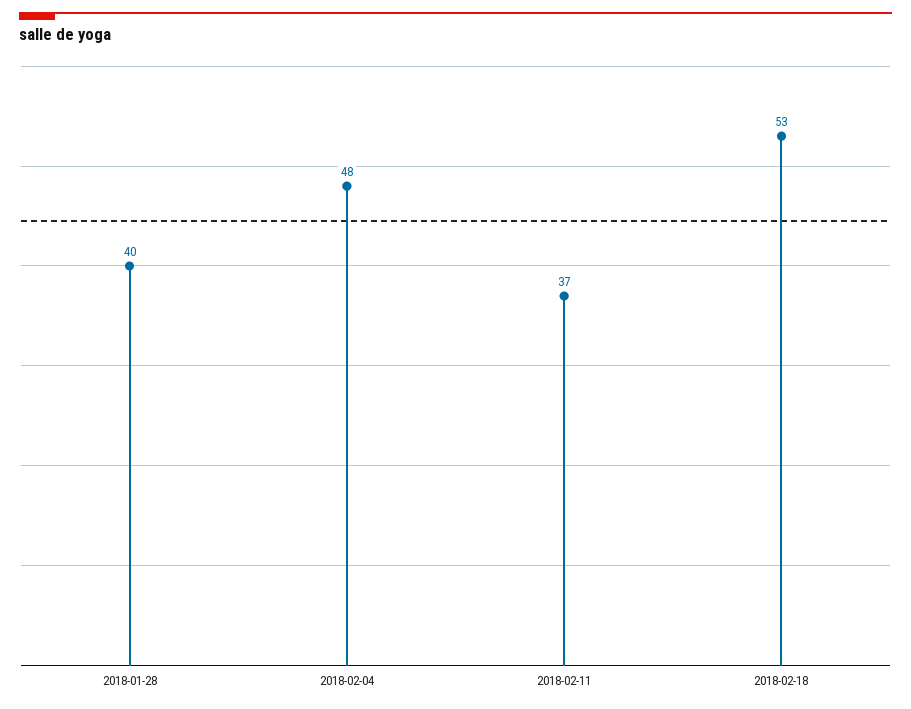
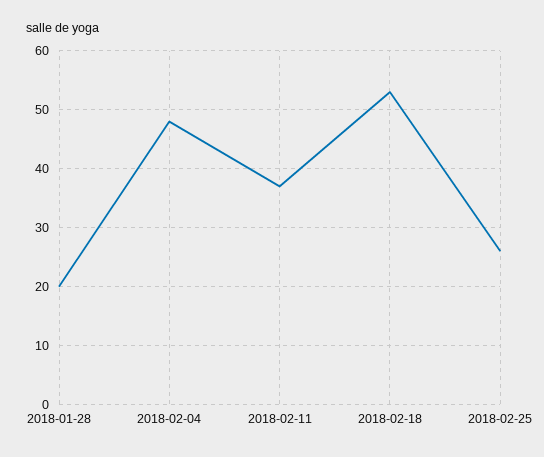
2018-01-28: 40 -> 20
2018-02-25: none -> 25

